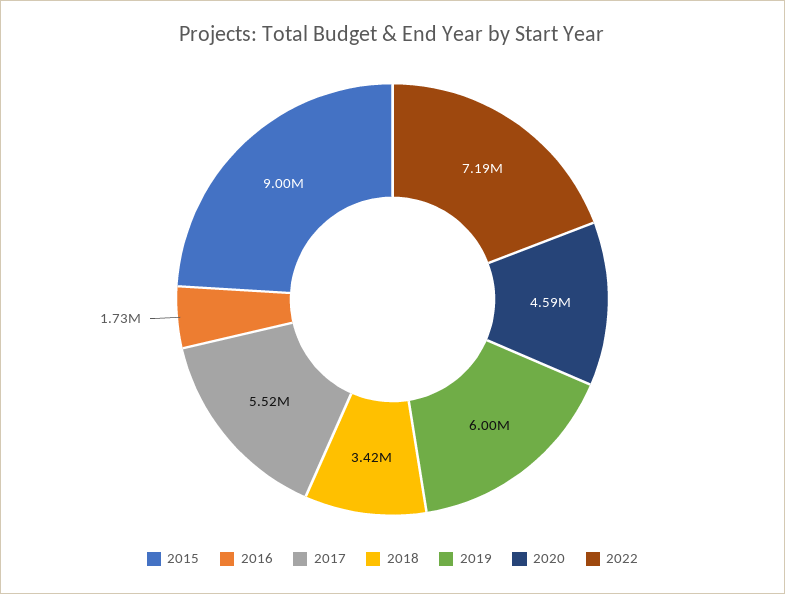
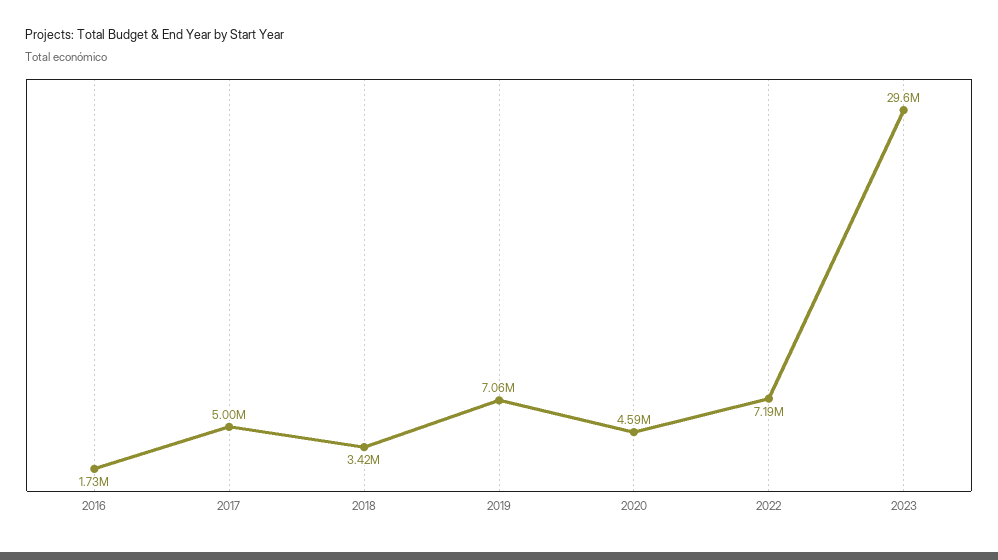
2015: 9000000 -> none
2017: 5520000 -> 5000000
2019: 6000000 -> 7060000
2023: none -> 29600000

